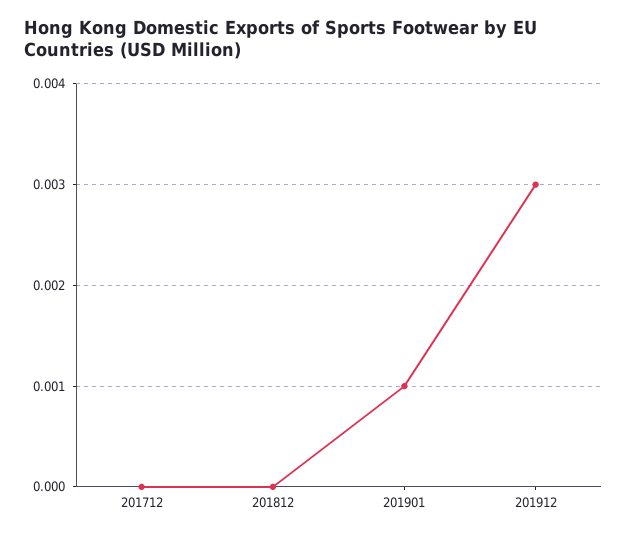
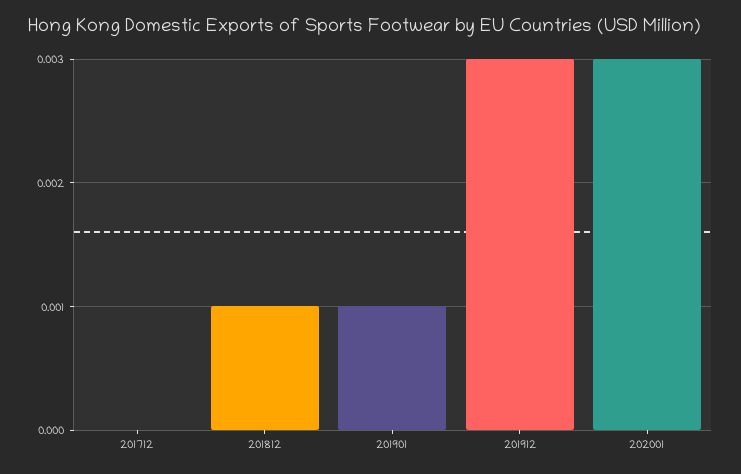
201812: 0 -> 0.001
202001: none -> 0.003

